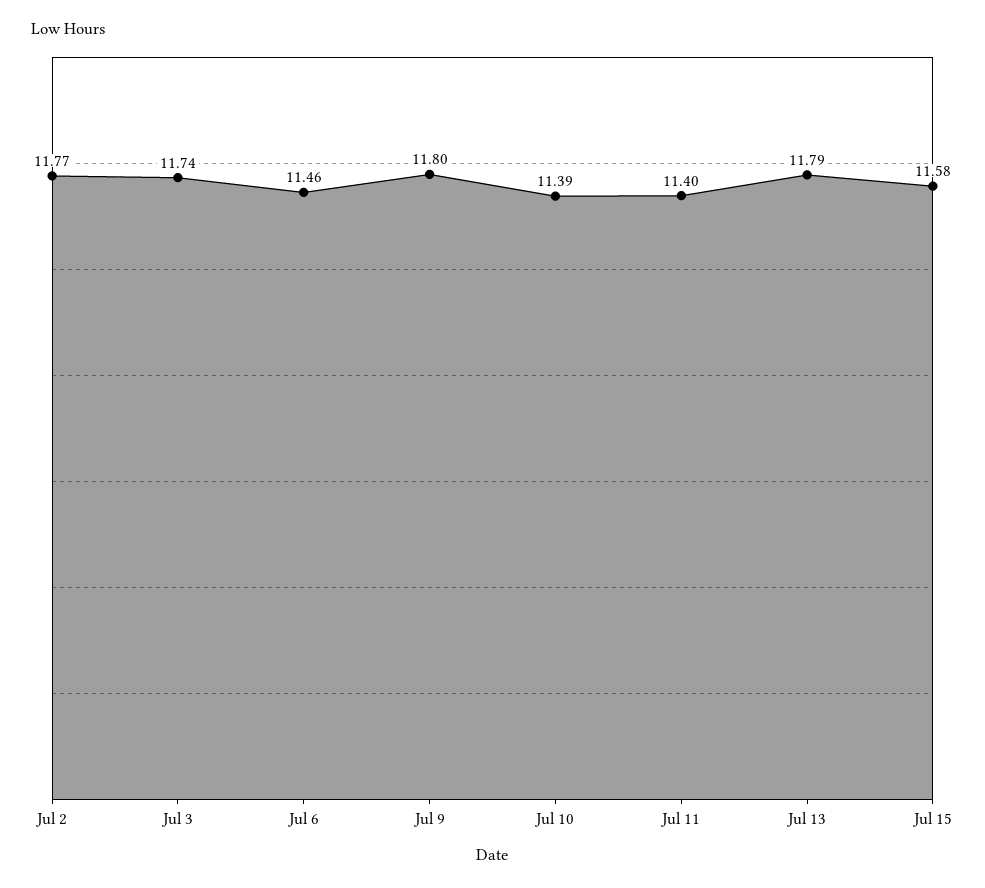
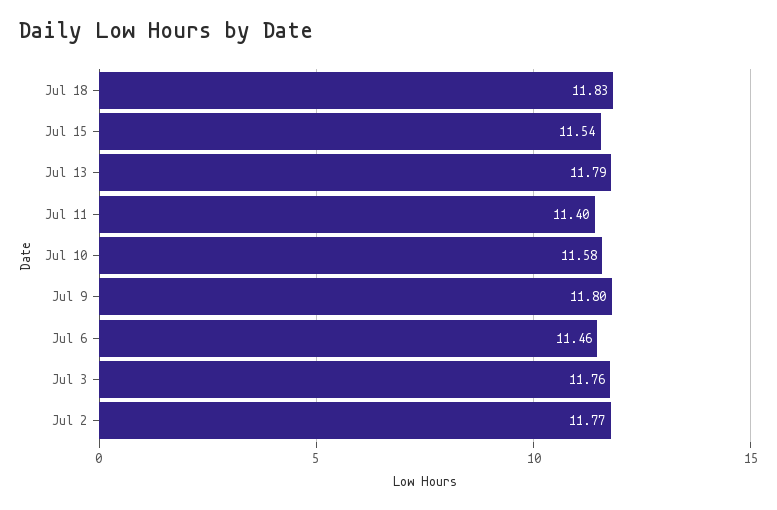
Jul 3: 11.74 -> 11.76
Jul 10: 11.39 -> 11.58
Jul 15: 11.58 -> 11.54
Jul 18: none -> 11.83

